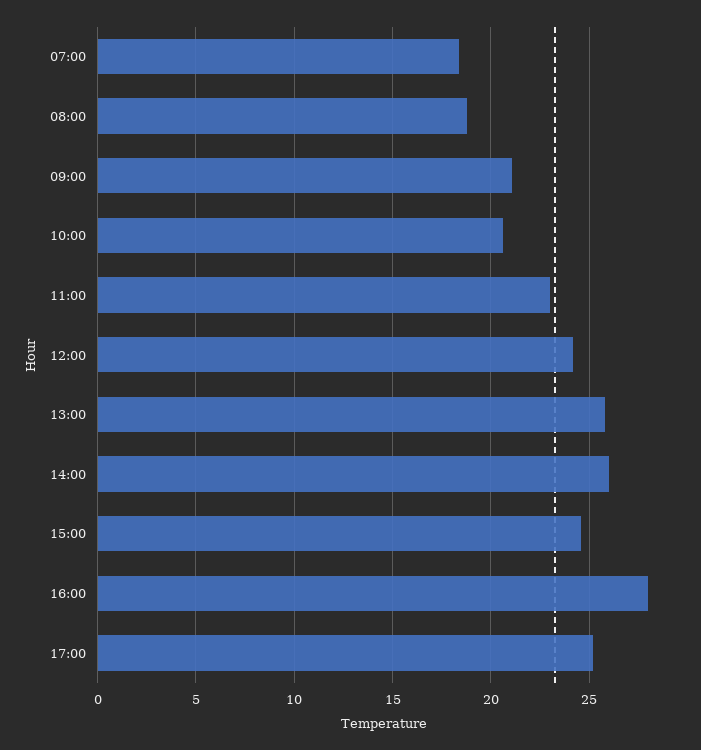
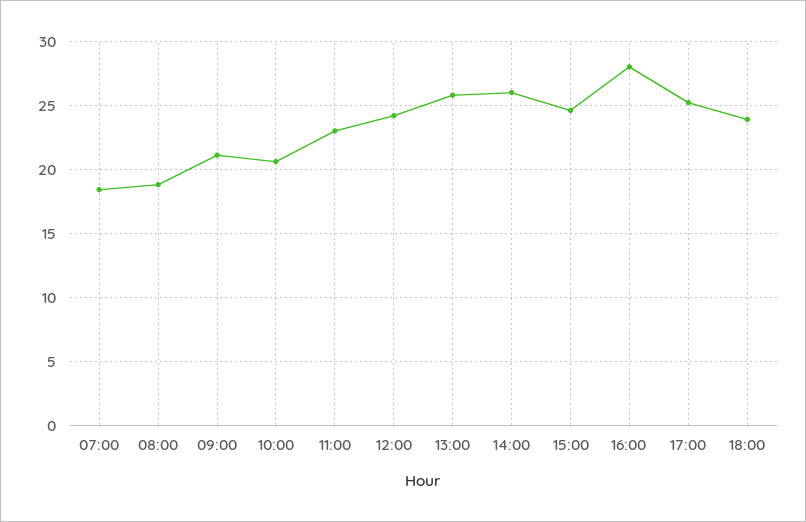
18:00: none -> 24

